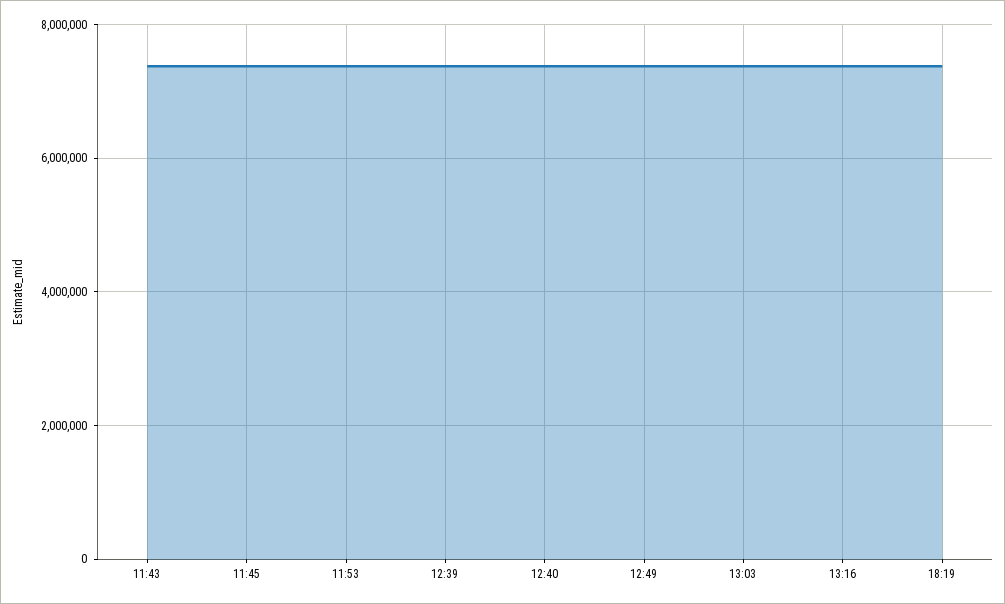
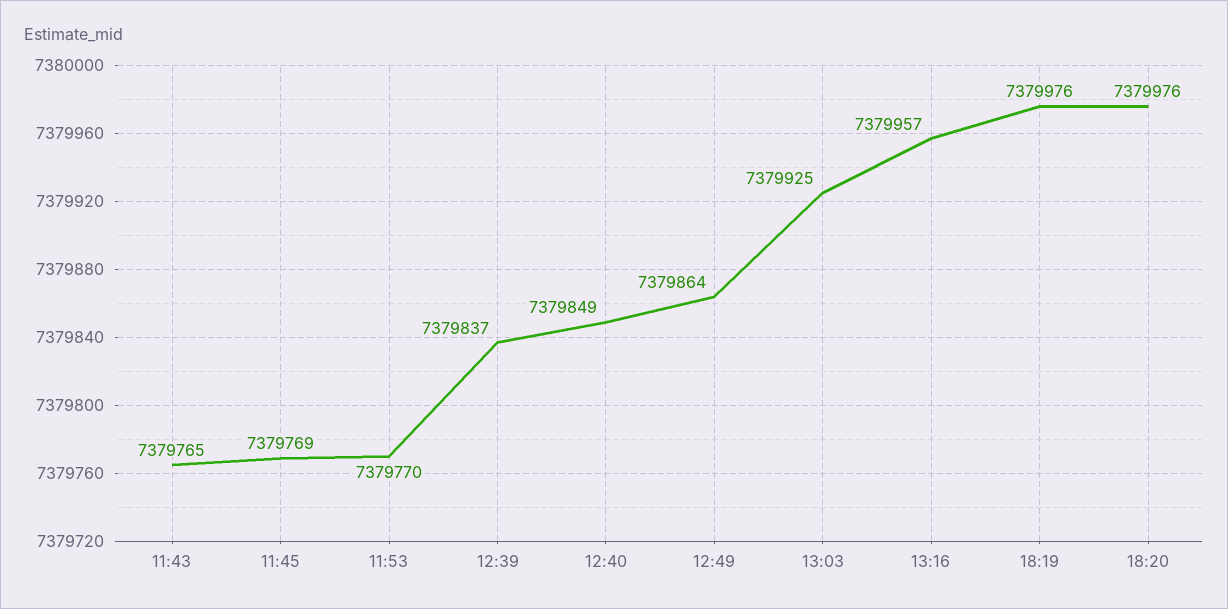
18:20: none -> 7379976

